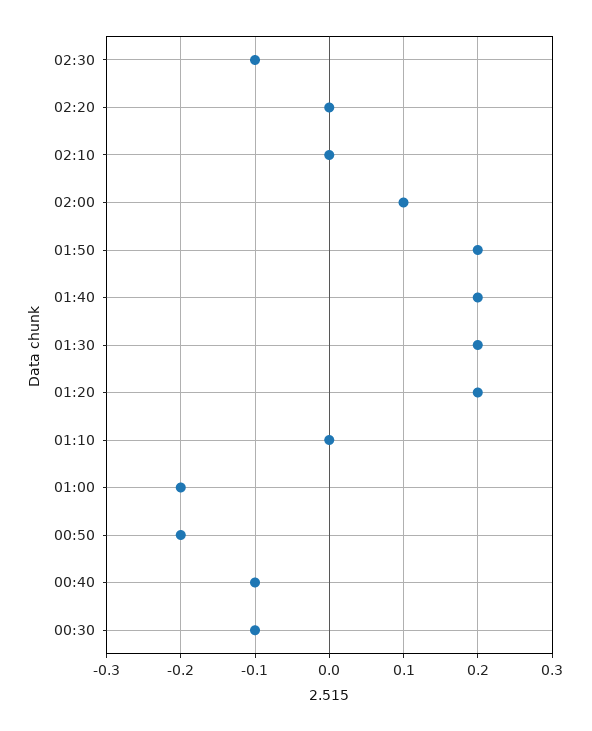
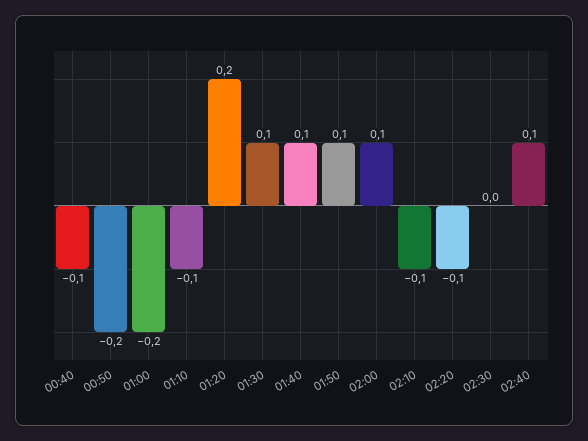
02:30: -0.1 -> 0
02:20: 0 -> -0.1
02:10: 0 -> -0.1
01:50: 0.2 -> 0.1
01:40: 0.2 -> 0.1
01:30: 0.2 -> 0.1
01:10: 0 -> -0.1
00:30: -0.1 -> none
02:40: none -> 0.1

